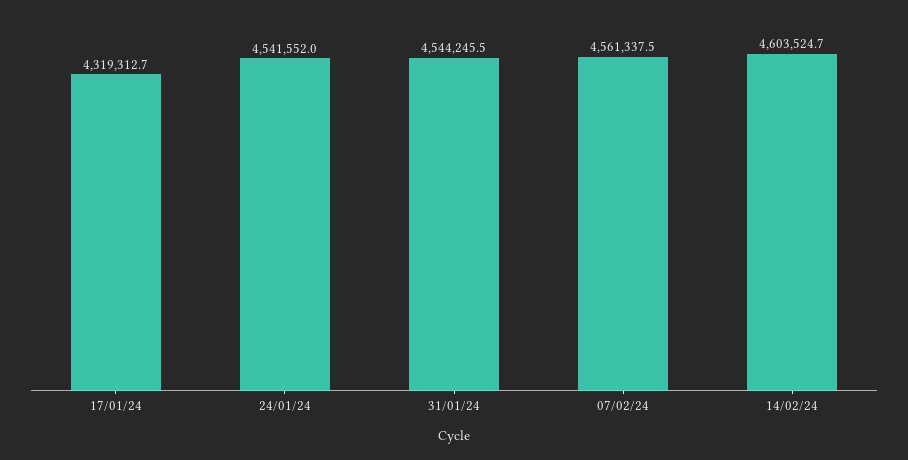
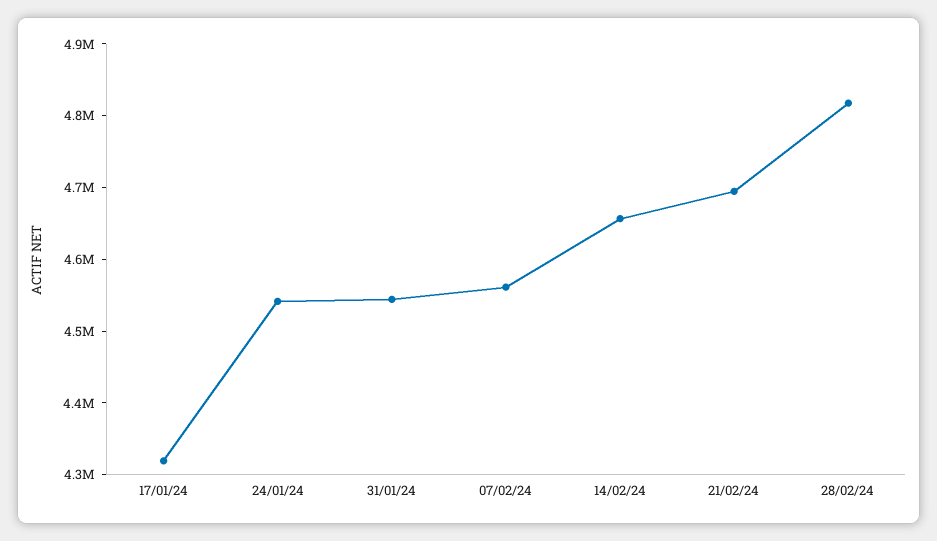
14/02/24: 4603524.7 -> 4660000
21/02/24: none -> 4700000
28/02/24: none -> 4820000

